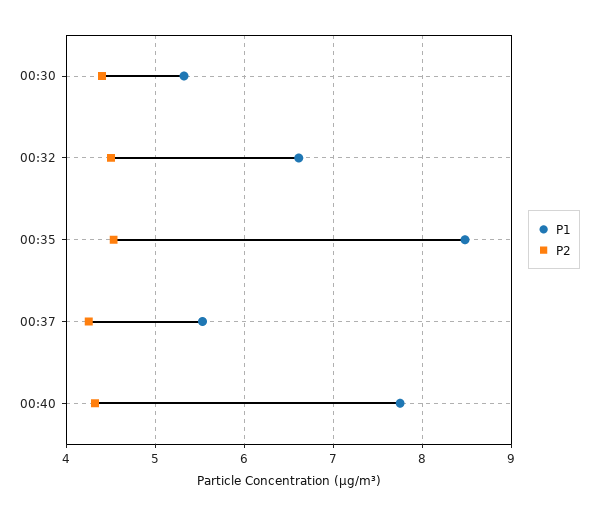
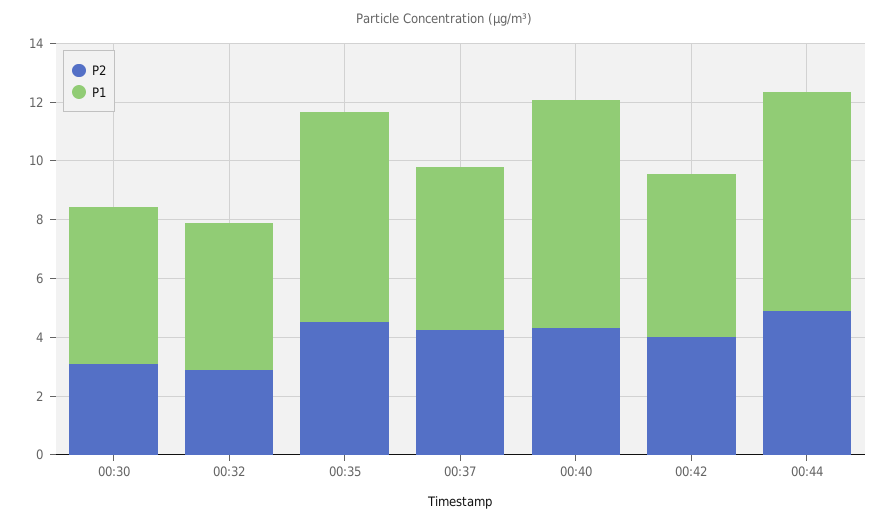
P2, 00:30: 4.4 -> 3
P1, 00:32: 6.6 -> 5
P2, 00:32: 4.5 -> 3
P1, 00:35: 8.5 -> 7
P2, 00:42: none -> 4
P1, 00:42: none -> 5.5
P2, 00:44: none -> 5
P1, 00:44: none -> 7.5

